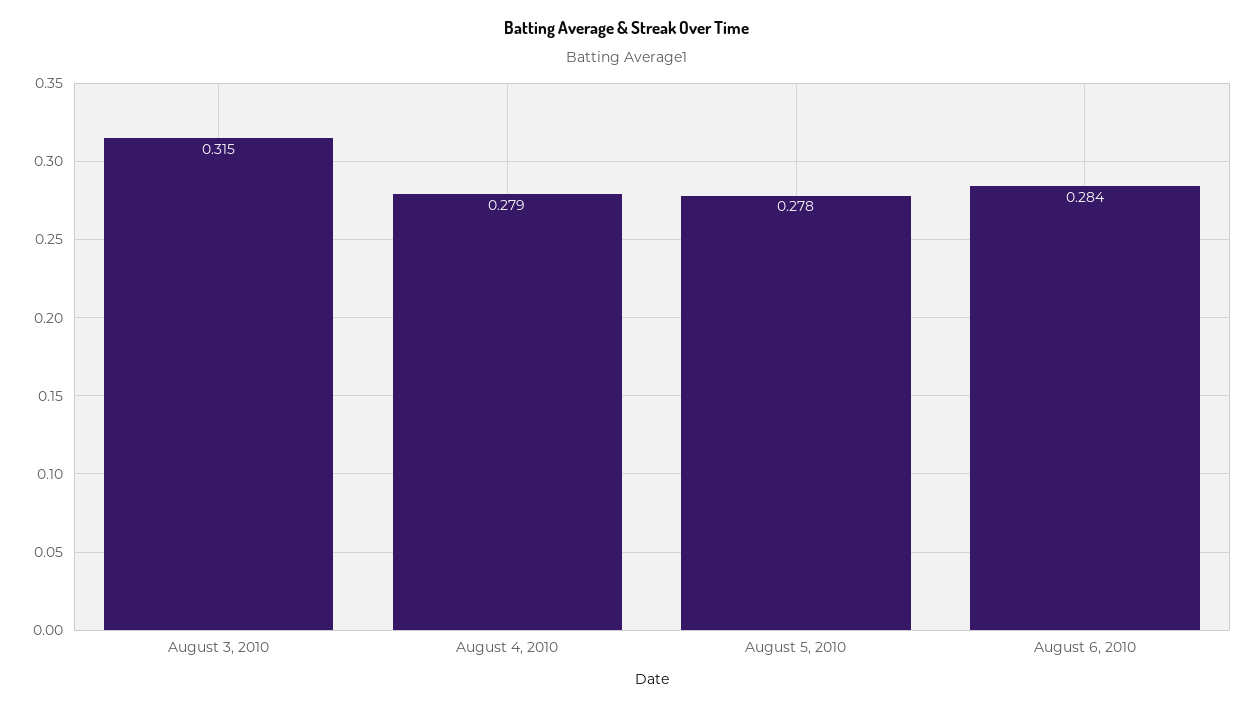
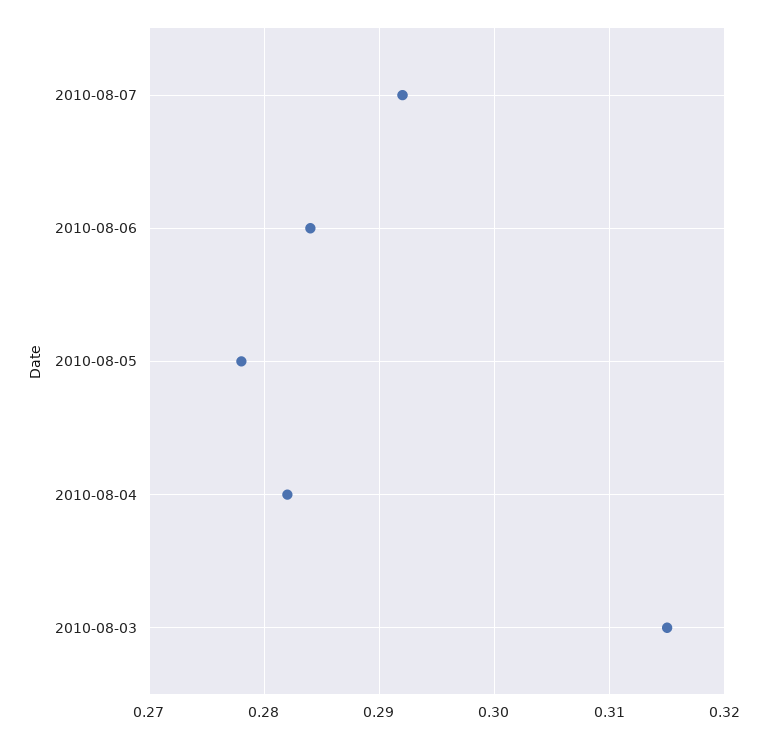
August 4, 2010: 0.279 -> 0.282
2010-08-07: none -> 0.292

